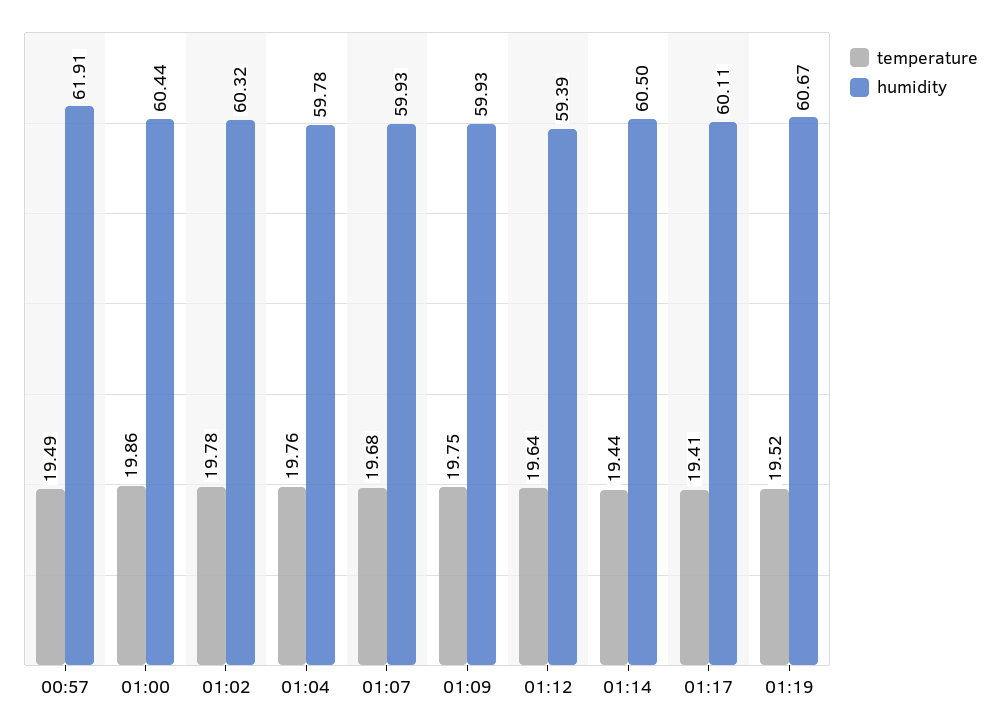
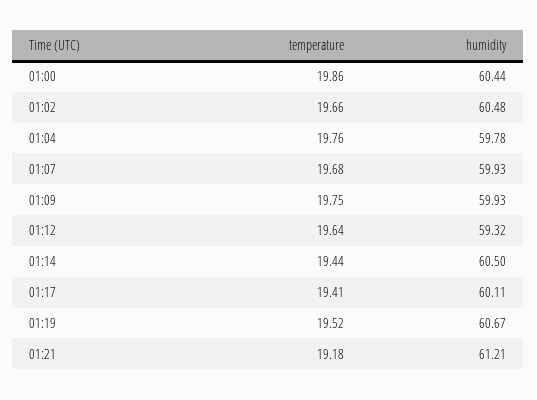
temperature, 00:57: 19.49 -> none
humidity, 00:57: 61.91 -> none
temperature, 01:02: 19.78 -> 19.66
humidity, 01:02: 60.32 -> 60.48
humidity, 01:12: 59.39 -> 59.32
temperature, 01:21: none -> 19.18
humidity, 01:21: none -> 61.21

